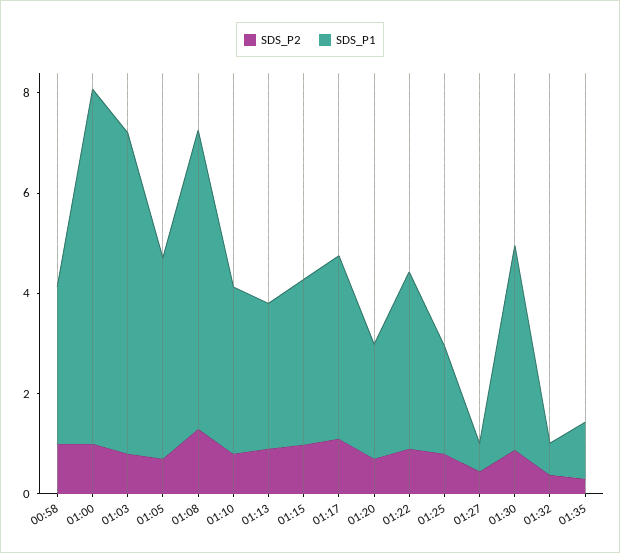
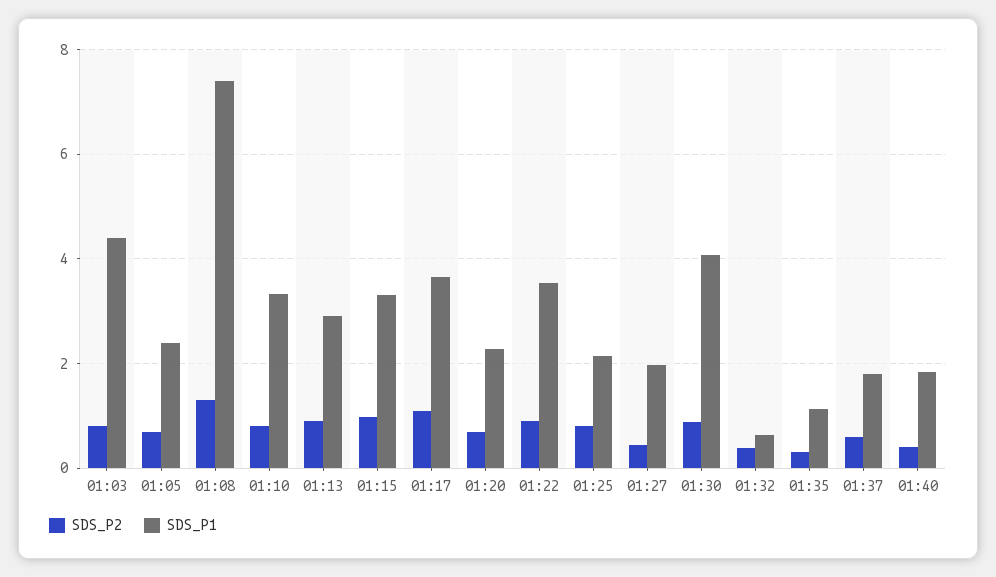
SDS_P2, 00:58: 1 -> none
SDS_P1, 00:58: 3 -> none
SDS_P2, 01:00: 1 -> none
SDS_P1, 01:00: 7 -> none
SDS_P1, 01:03: 6.5 -> 4.4
SDS_P1, 01:05: 4 -> 2.4
SDS_P1, 01:08: 6 -> 7.4
SDS_P1, 01:27: 0.5 -> 2
SDS_P2, 01:37: none -> 0.6
SDS_P1, 01:37: none -> 1.8
SDS_P2, 01:40: none -> 0.4
SDS_P1, 01:40: none -> 1.8

